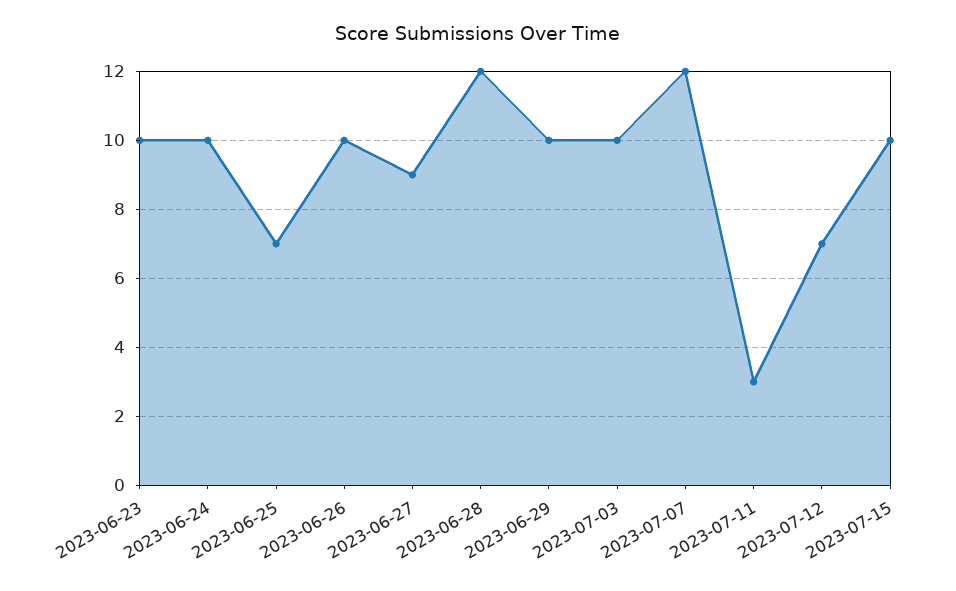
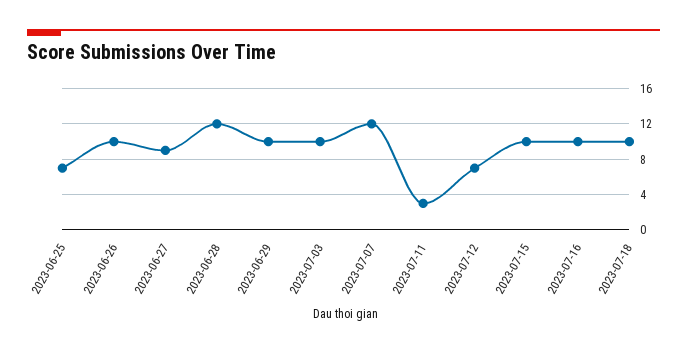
2023-06-23: 10 -> none
2023-06-24: 10 -> none
2023-07-16: none -> 10
2023-07-18: none -> 10

